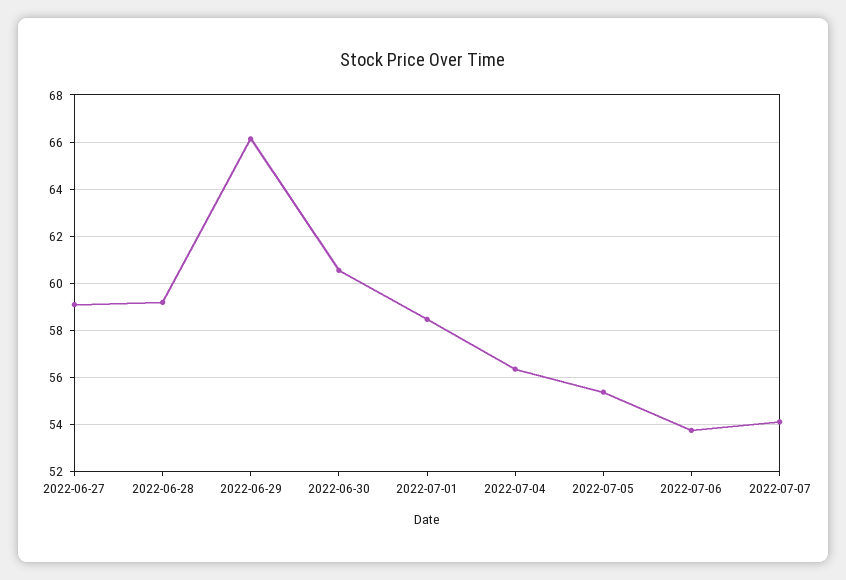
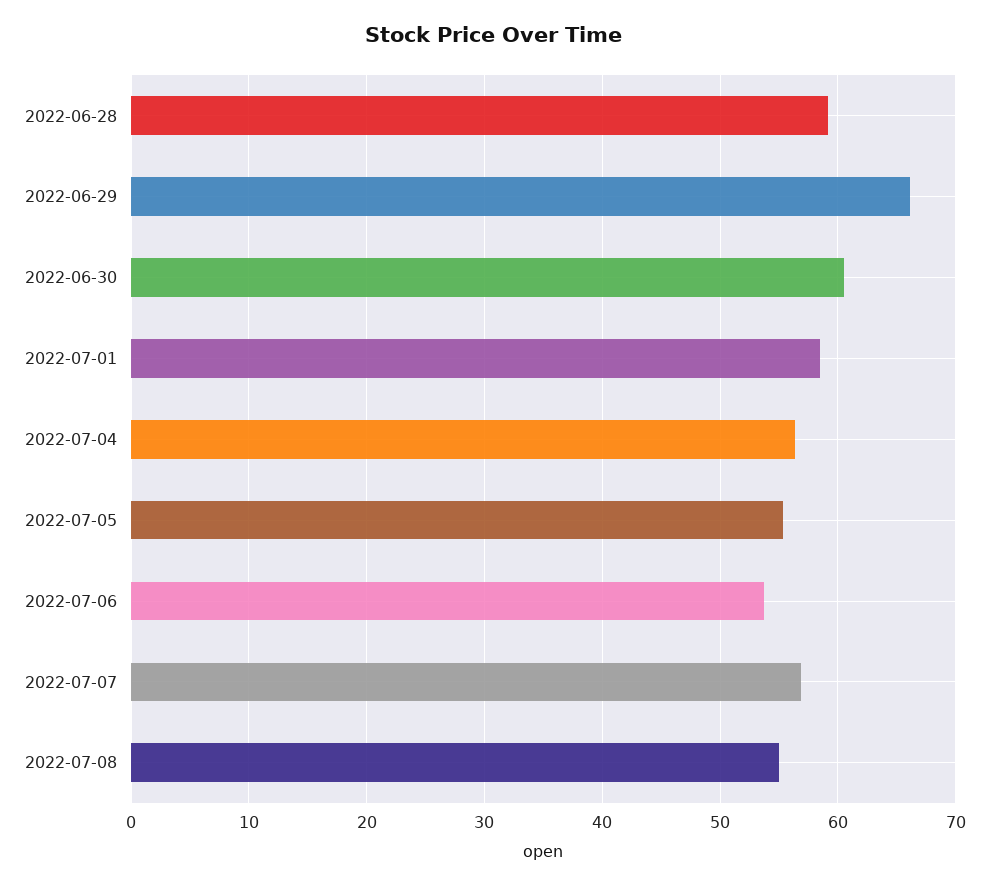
2022-06-27: 59 -> none
2022-07-07: 54 -> 57
2022-07-08: none -> 55

